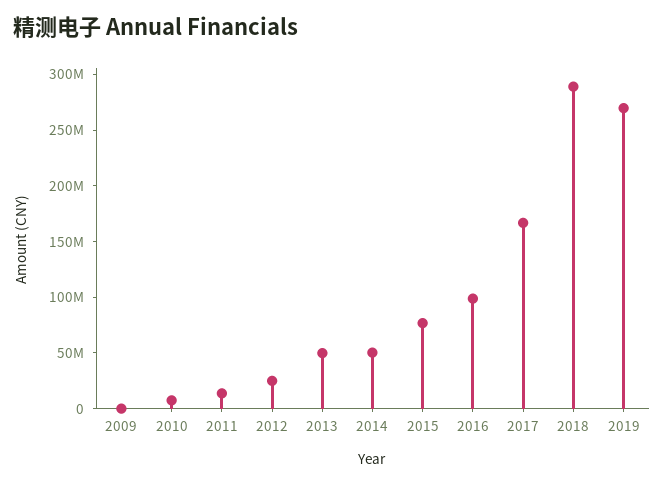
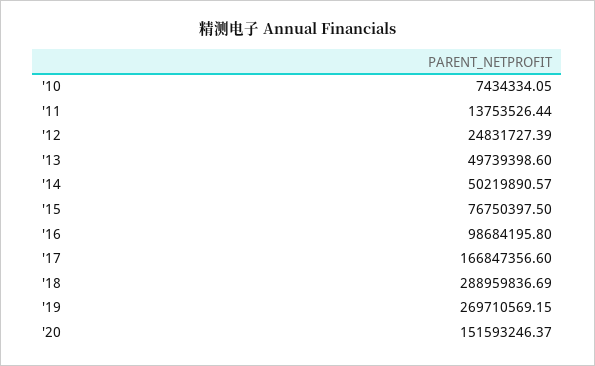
2009: 0 -> none
'20: none -> 151593246.37

